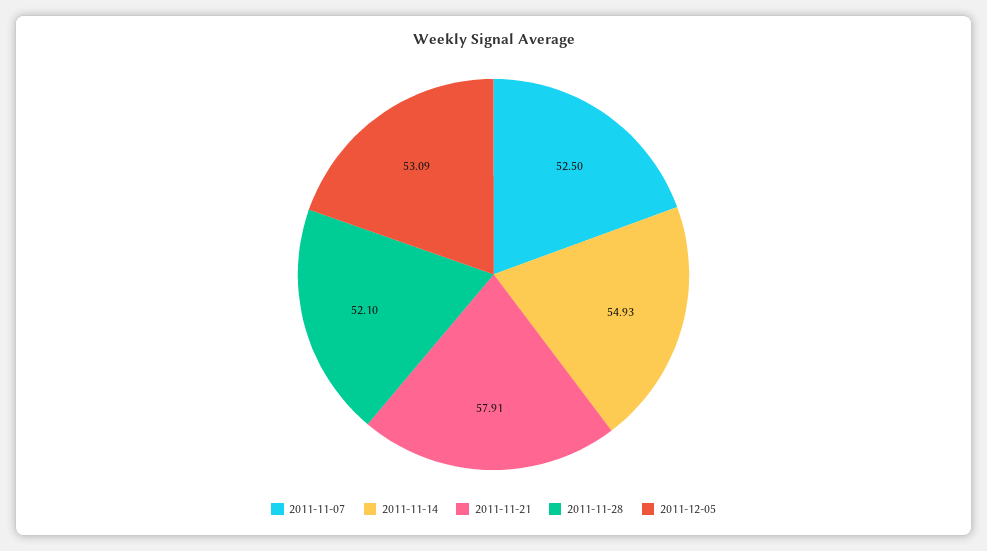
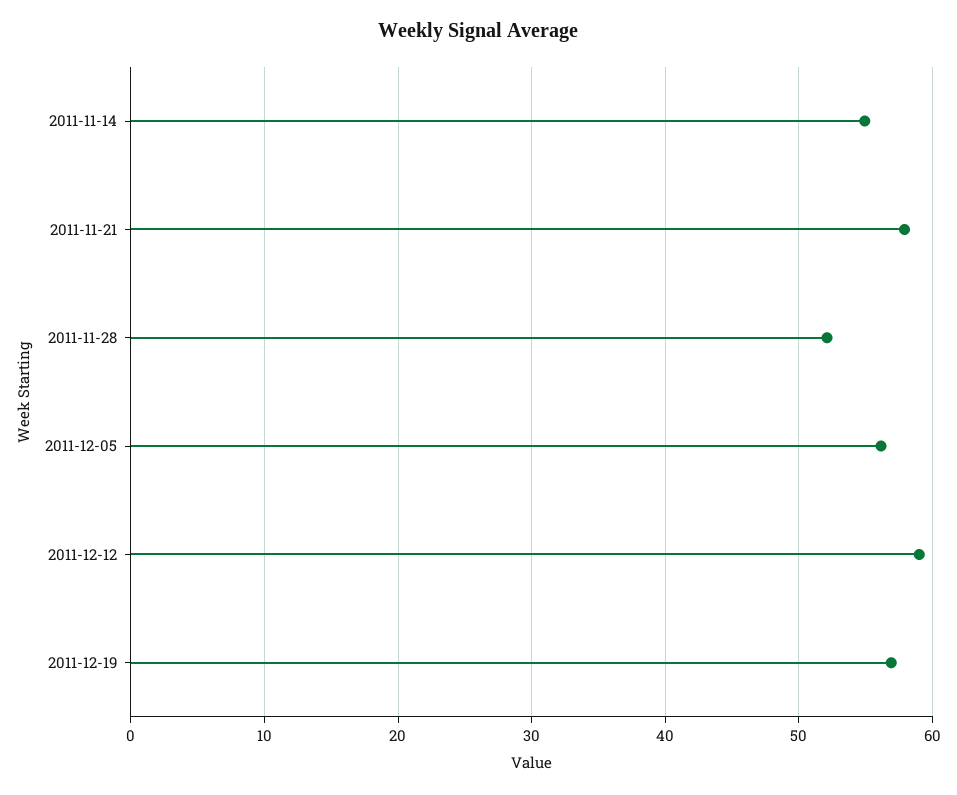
2011-11-07: 52.5 -> none
2011-12-05: 53.09 -> 56
2011-12-12: none -> 59
2011-12-19: none -> 57

